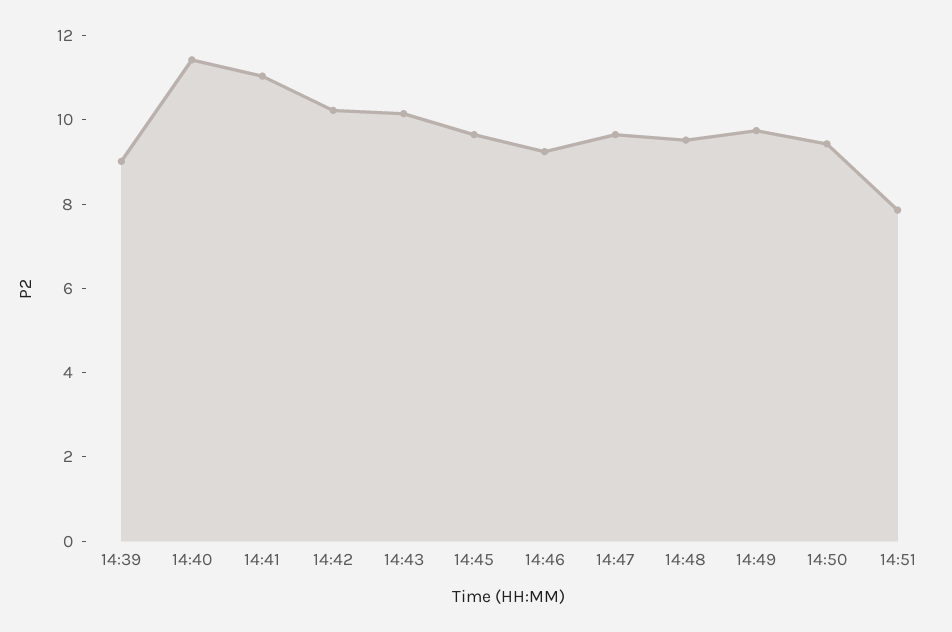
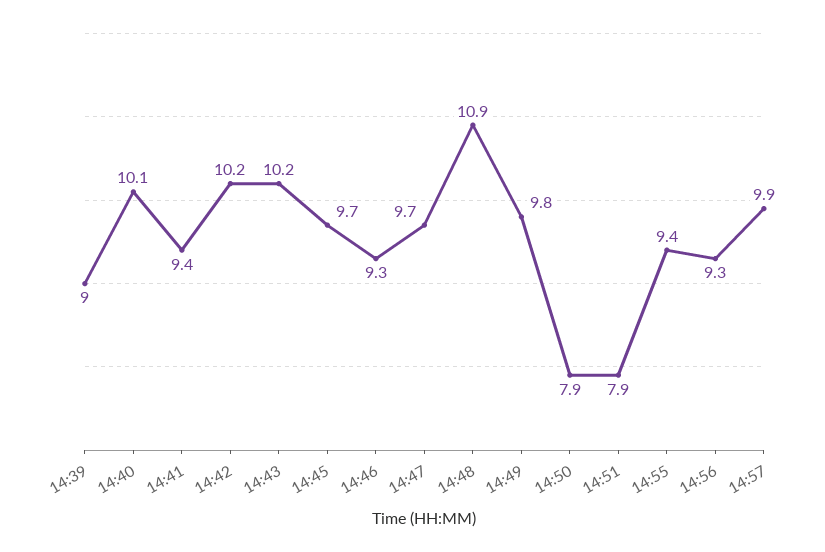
14:40: 11.5 -> 10.1
14:41: 11 -> 9.4
14:48: 9.5 -> 10.9
14:50: 9.5 -> 7.9
14:55: none -> 9.4
14:56: none -> 9.3
14:57: none -> 9.9

